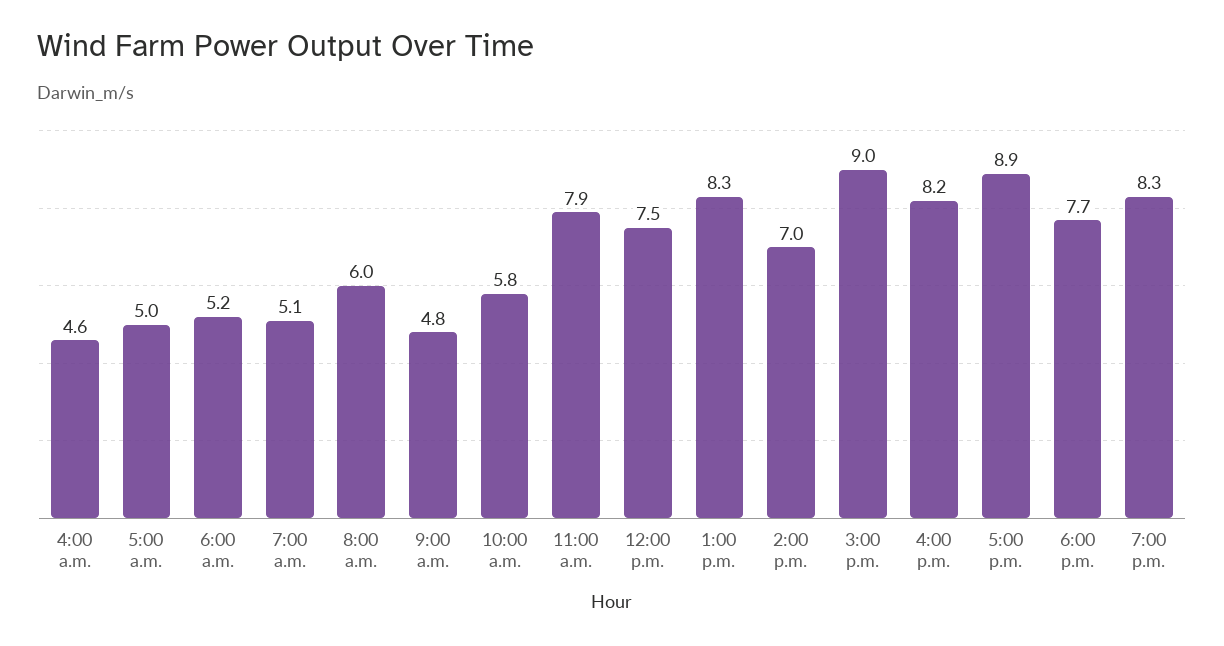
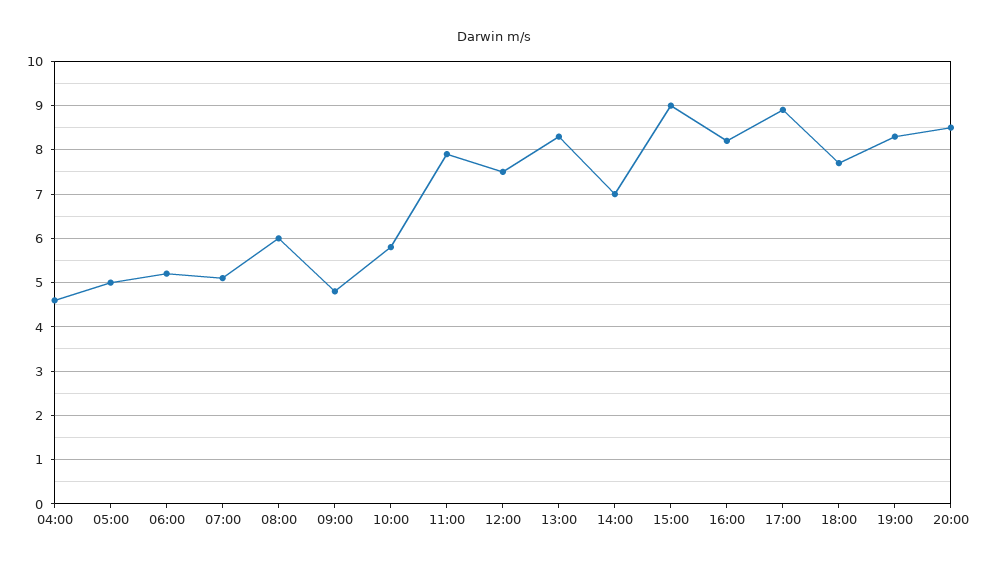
20:00: none -> 8.5

